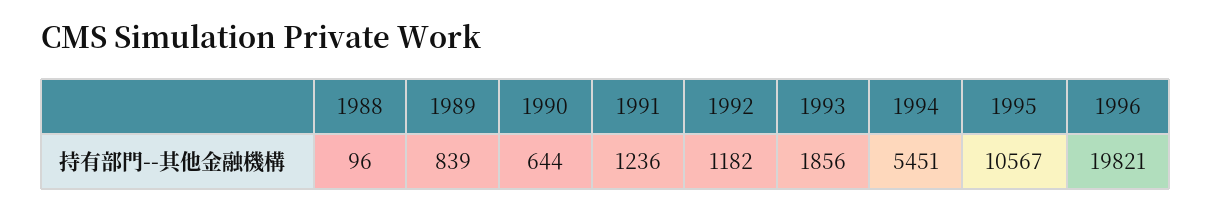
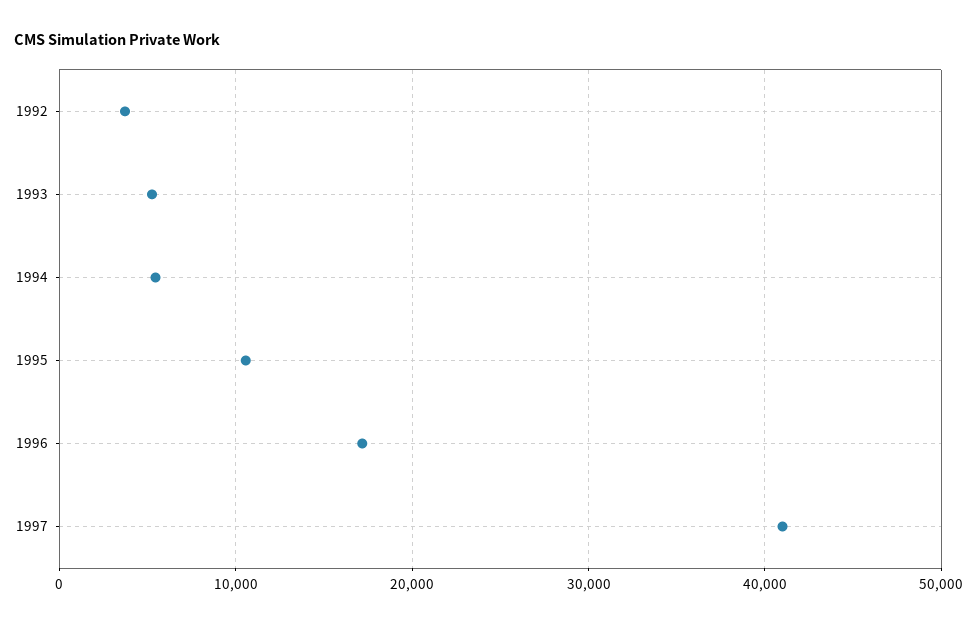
1988: 96 -> none
1989: 839 -> none
1990: 644 -> none
1991: 1236 -> none
1992: 1182 -> 4000
1993: 1856 -> 5000
1996: 19821 -> 17000
1997: none -> 41000

